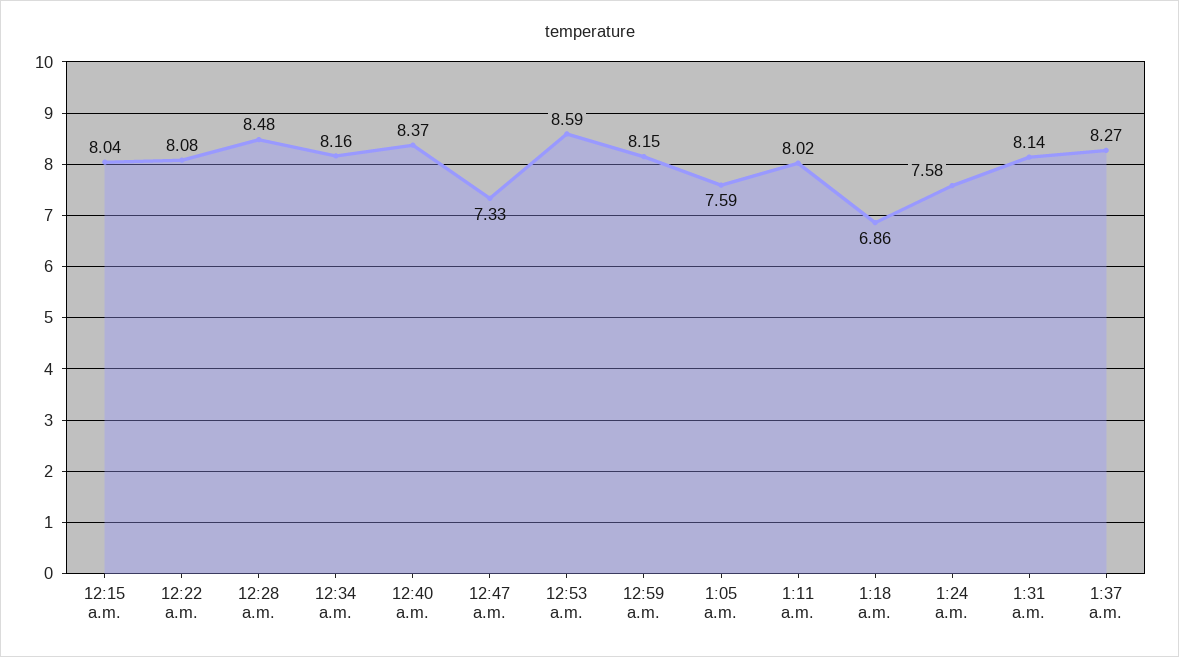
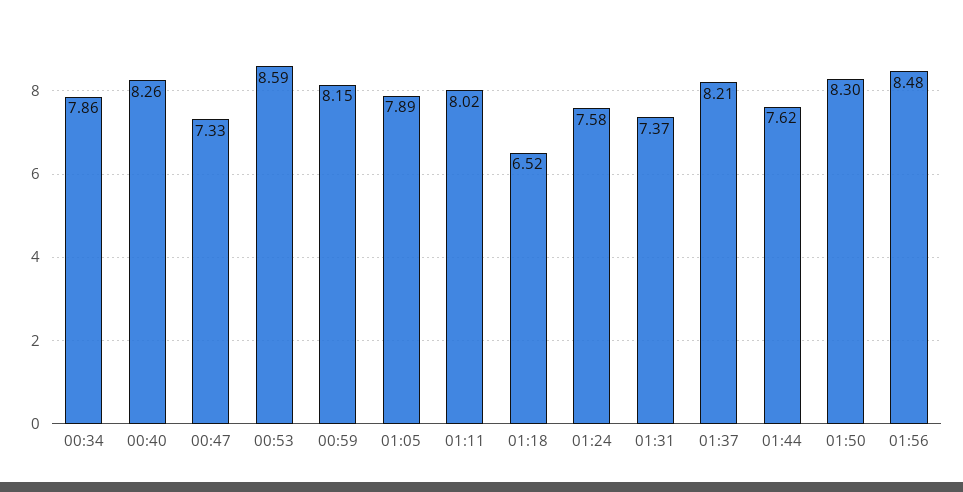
12:15 a.m.: 8.04 -> none
12:22 a.m.: 8.08 -> none
12:28 a.m.: 8.48 -> none
12:34 a.m.: 8.16 -> 7.86
12:40 a.m.: 8.37 -> 8.26
1:05 a.m.: 7.59 -> 7.89
1:18 a.m.: 6.86 -> 6.52
1:31 a.m.: 8.14 -> 7.37
1:37 a.m.: 8.27 -> 8.21
01:44: none -> 7.62
01:50: none -> 8.3
01:56: none -> 8.48

